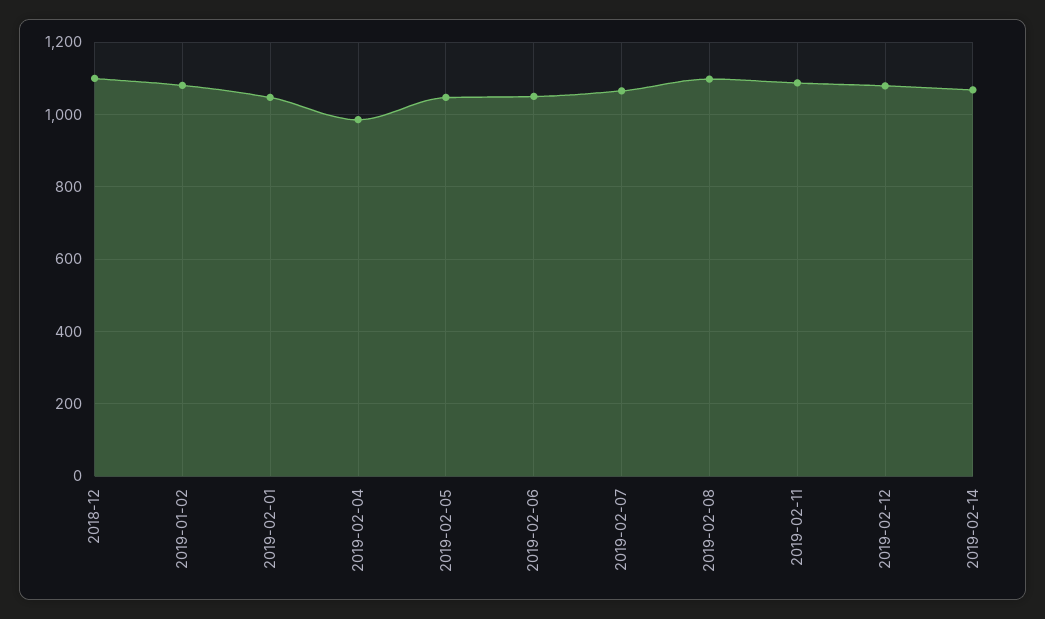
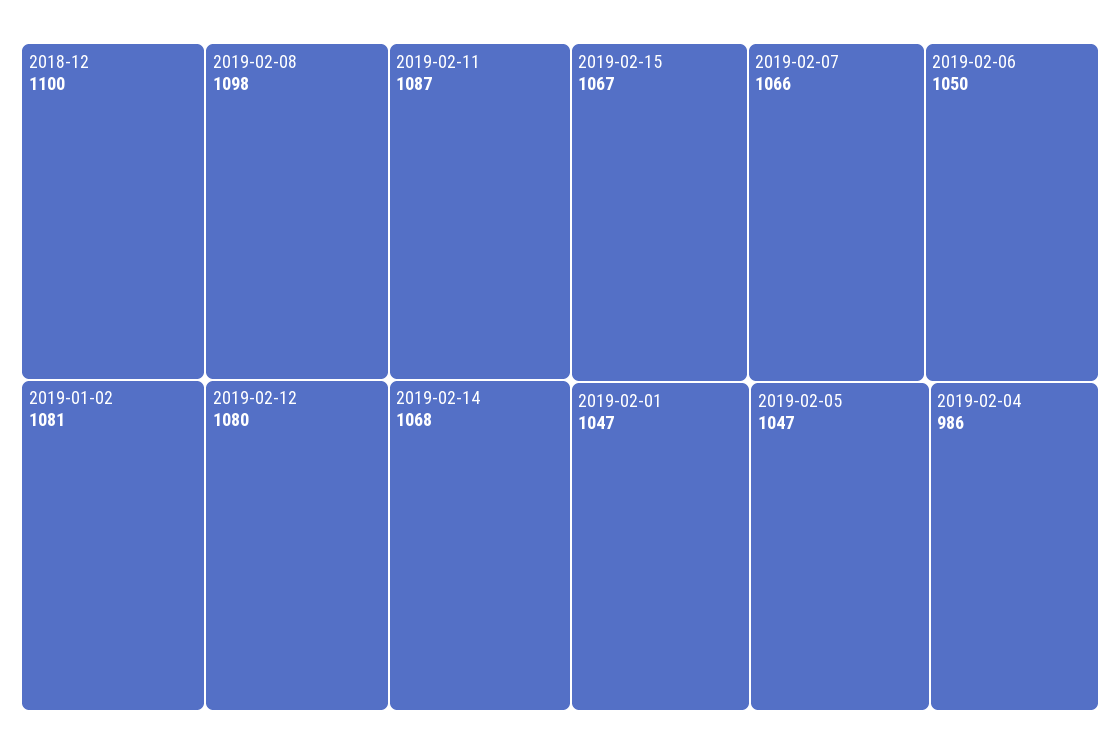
2019-02-15: none -> 1067

